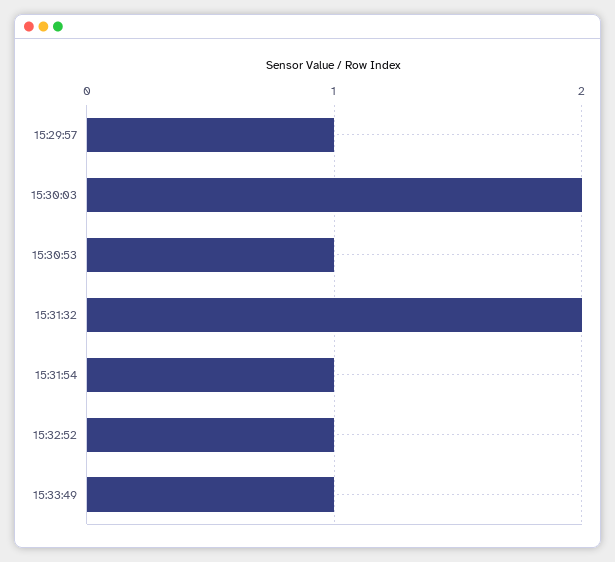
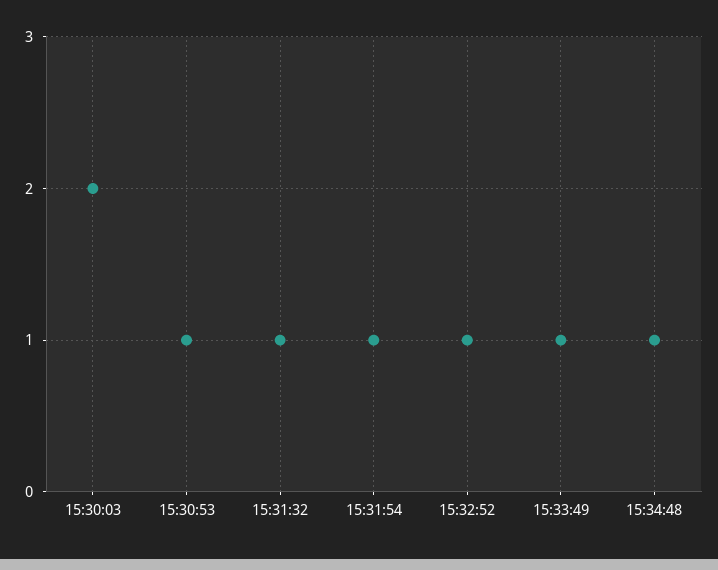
15:29:57: 1 -> none
15:31:32: 2 -> 1
15:34:48: none -> 1

